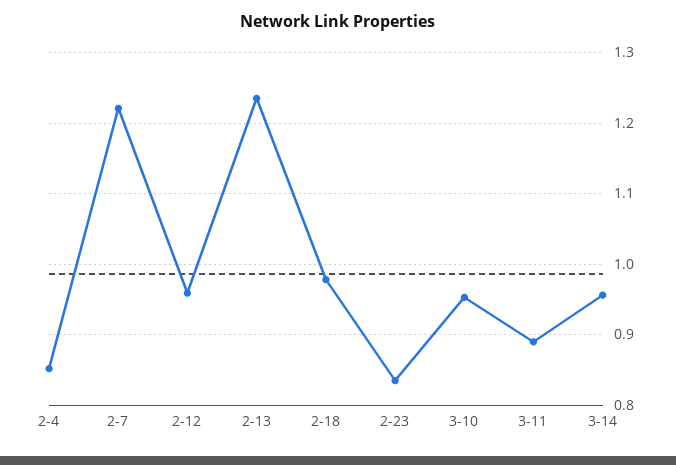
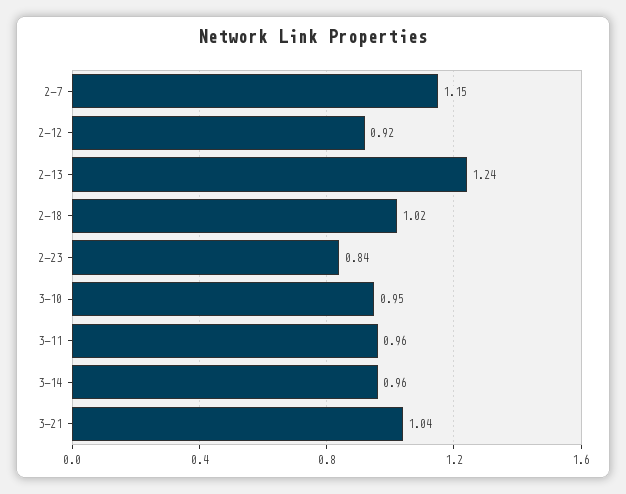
2-4: 0.85 -> none
2-7: 1.22 -> 1.15
2-12: 0.96 -> 0.92
2-18: 0.98 -> 1.02
3-11: 0.89 -> 0.96
3-21: none -> 1.04

